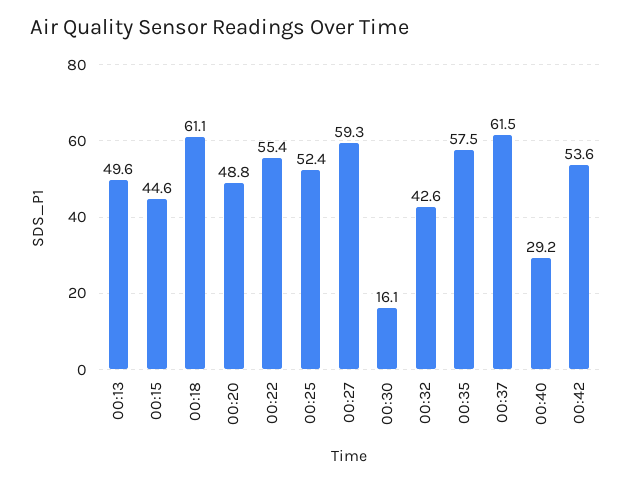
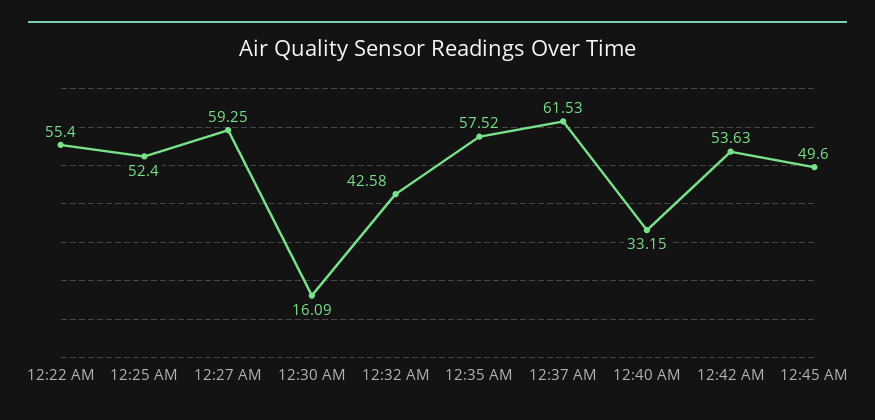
00:13: 49.6 -> none
00:15: 44.6 -> none
00:18: 61.1 -> none
00:20: 48.8 -> none
00:40: 29.2 -> 33.15
12:45 AM: none -> 49.6

